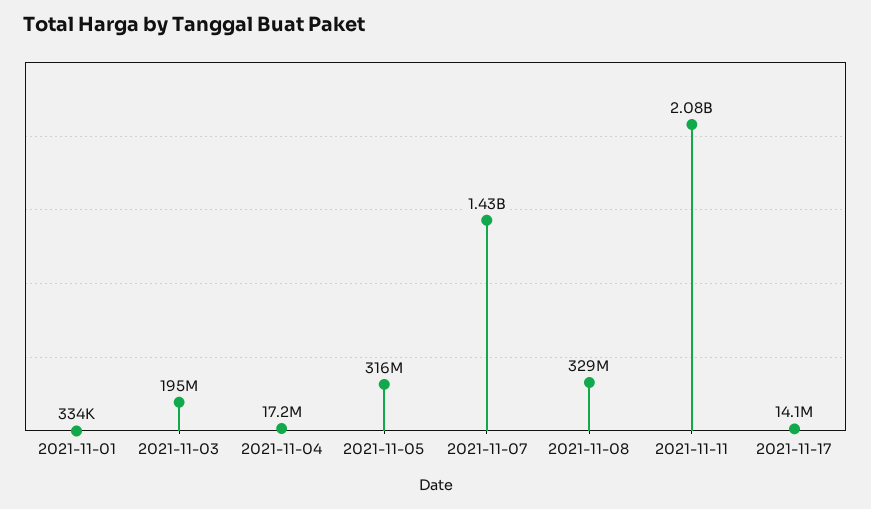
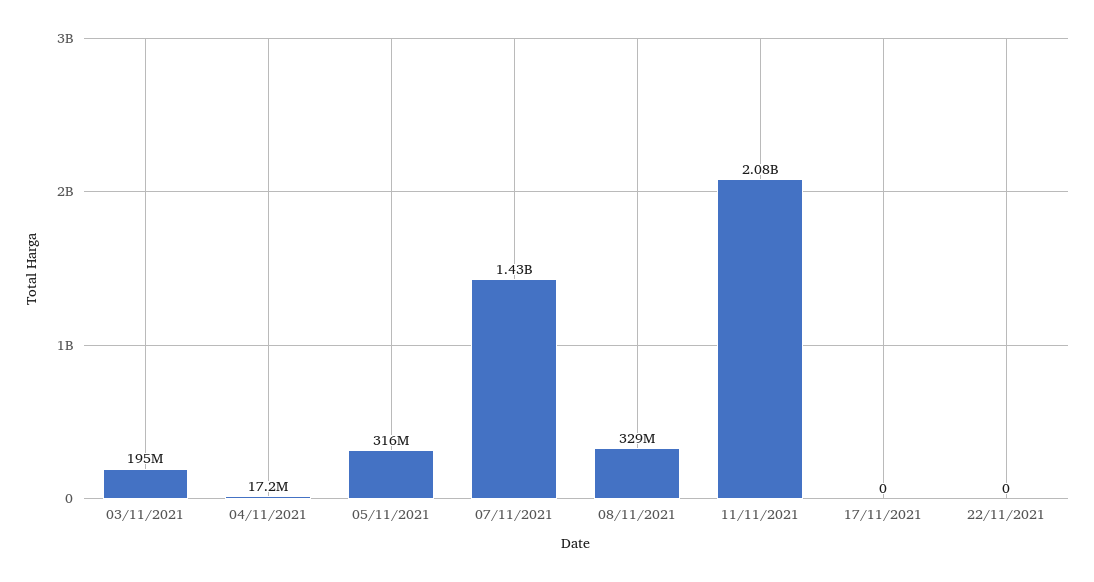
2021-11-01: 334000 -> none
2021-11-17: 14100000 -> 0
22/11/2021: none -> 0

